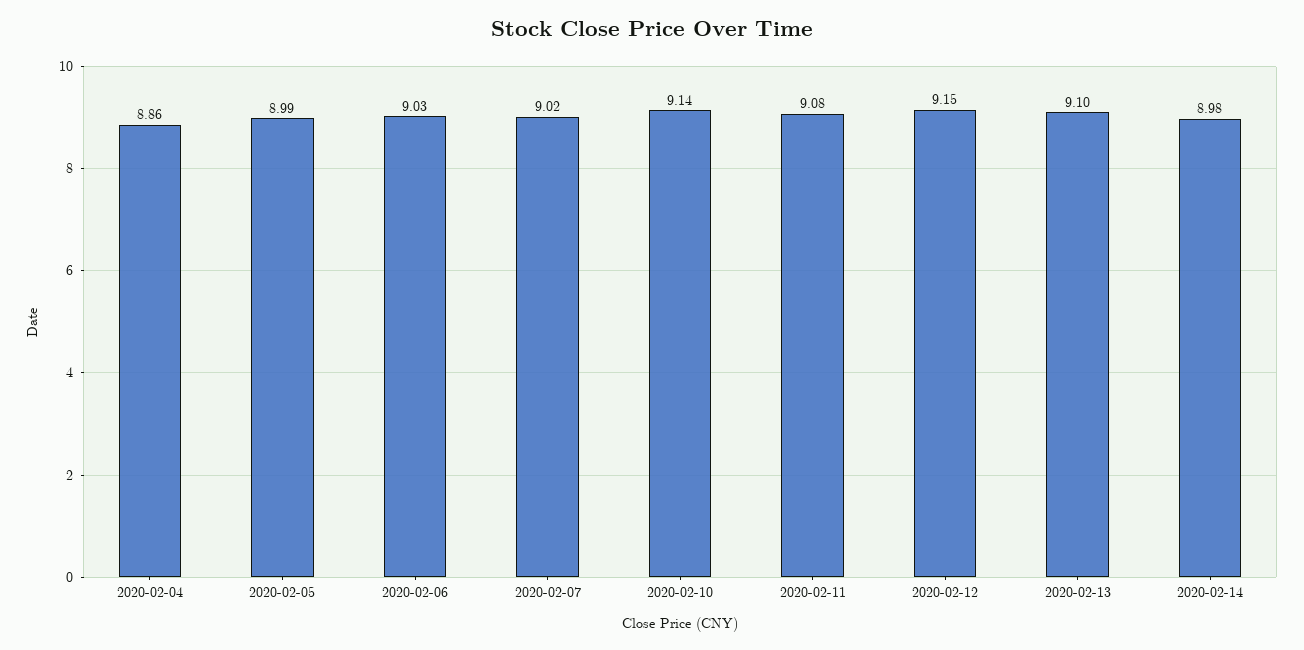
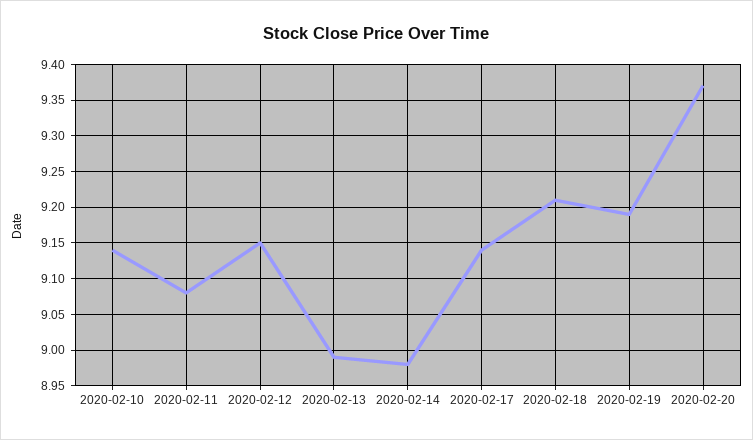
2020-02-04: 8.86 -> none
2020-02-05: 8.99 -> none
2020-02-06: 9.03 -> none
2020-02-07: 9.02 -> none
2020-02-13: 9.1 -> 8.99
2020-02-17: none -> 9.14
2020-02-18: none -> 9.21
2020-02-19: none -> 9.19
2020-02-20: none -> 9.37

